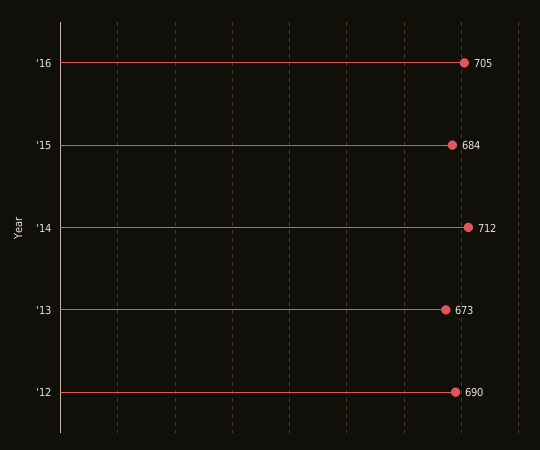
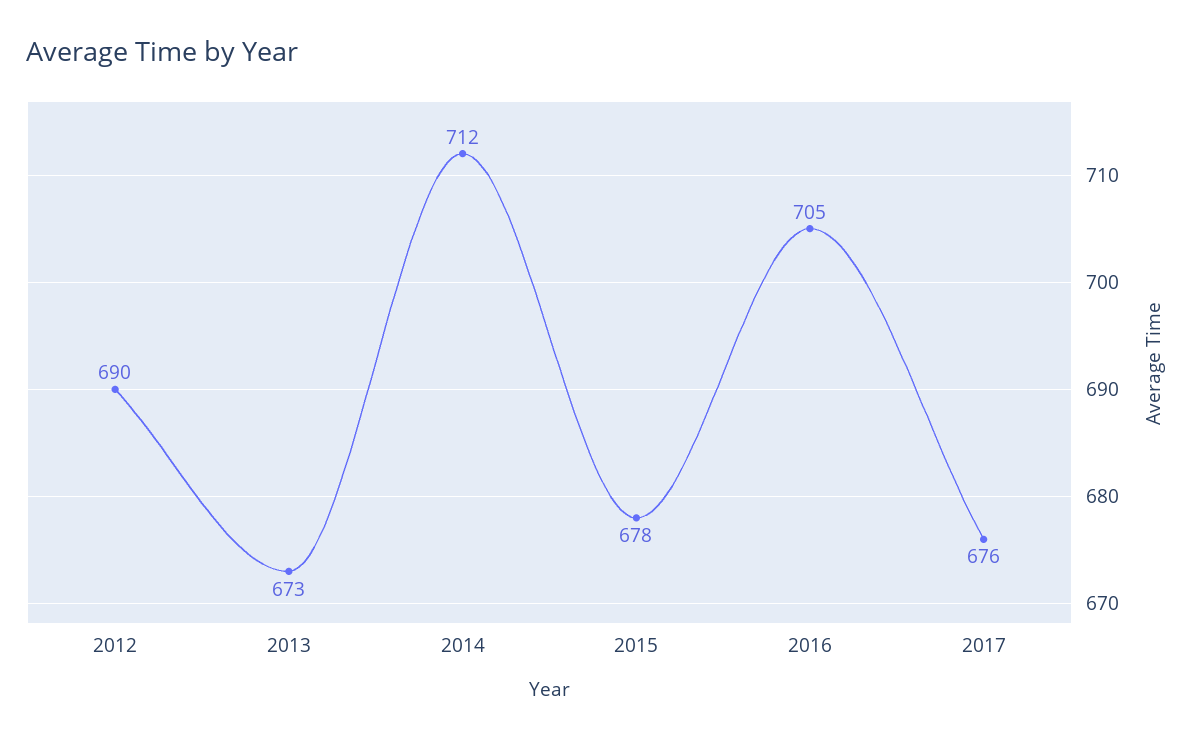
'15: 684 -> 678
2017: none -> 676

